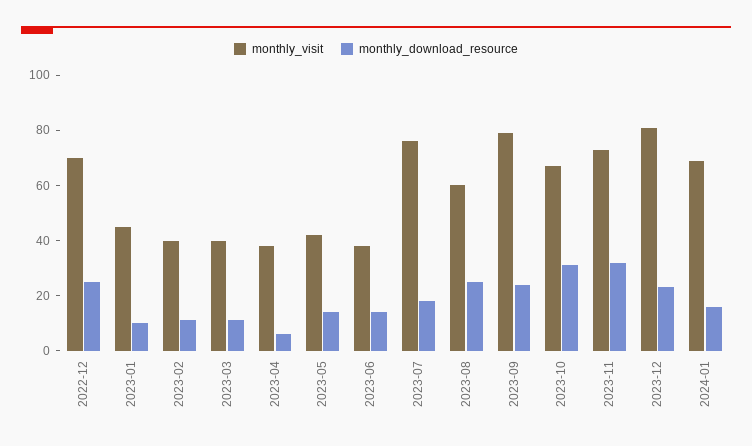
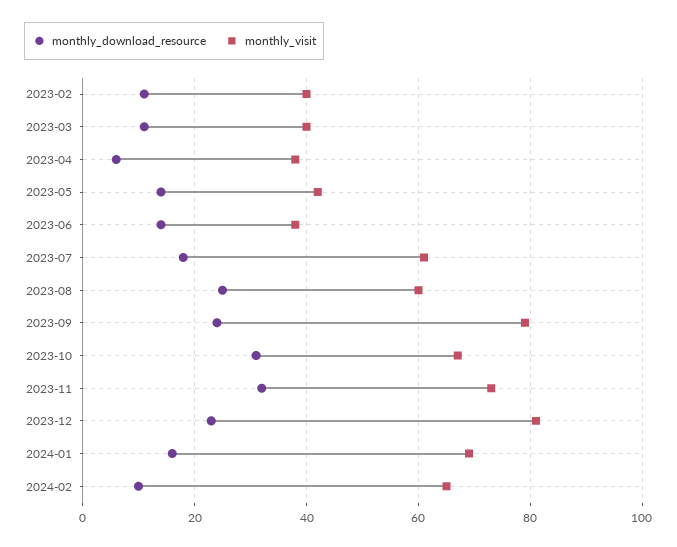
monthly_visit, 2022-12: 70 -> none
monthly_download_resource, 2022-12: 25 -> none
monthly_visit, 2023-01: 45 -> none
monthly_download_resource, 2023-01: 10 -> none
monthly_visit, 2023-07: 75 -> 60
monthly_download_resource, 2024-02: none -> 10
monthly_visit, 2024-02: none -> 65

